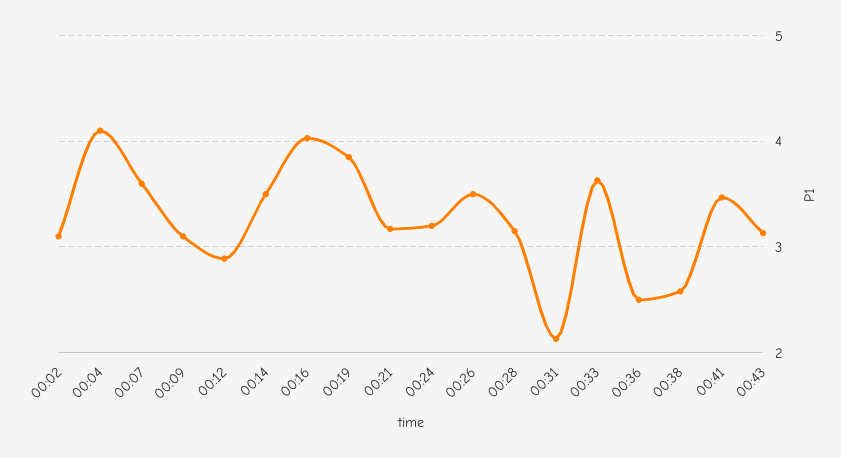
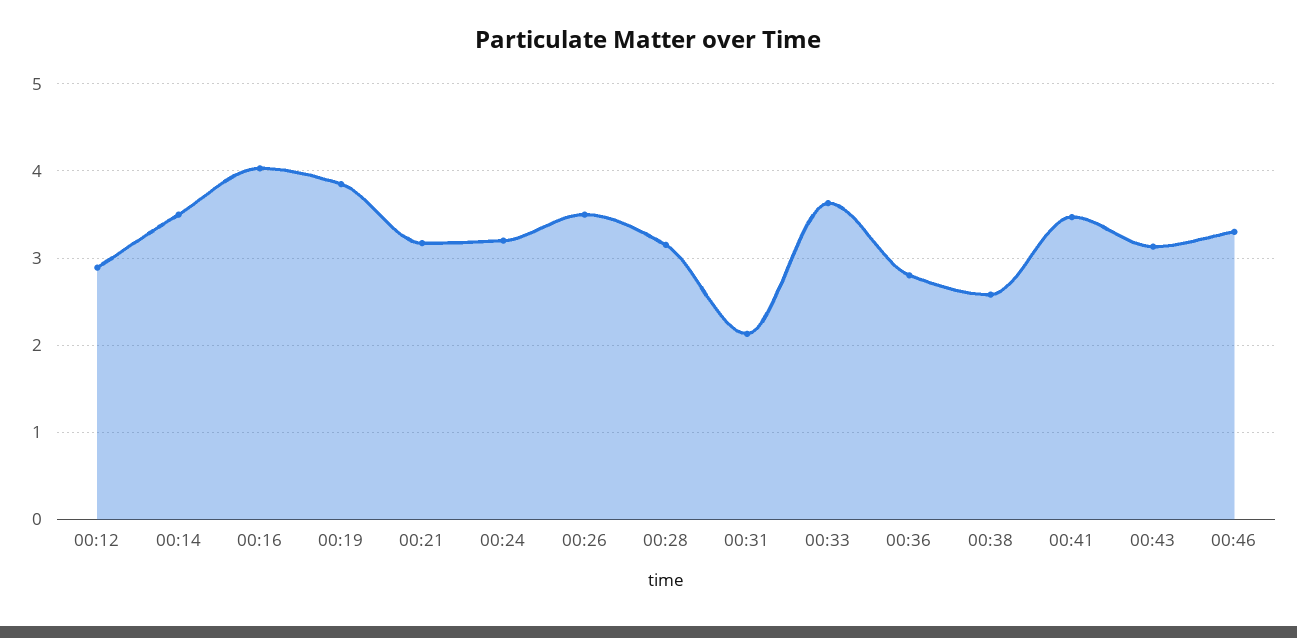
00:02: 3.1 -> none
00:04: 4.1 -> none
00:07: 3.6 -> none
00:09: 3.1 -> none
00:36: 2.5 -> 2.8
00:46: none -> 3.3

